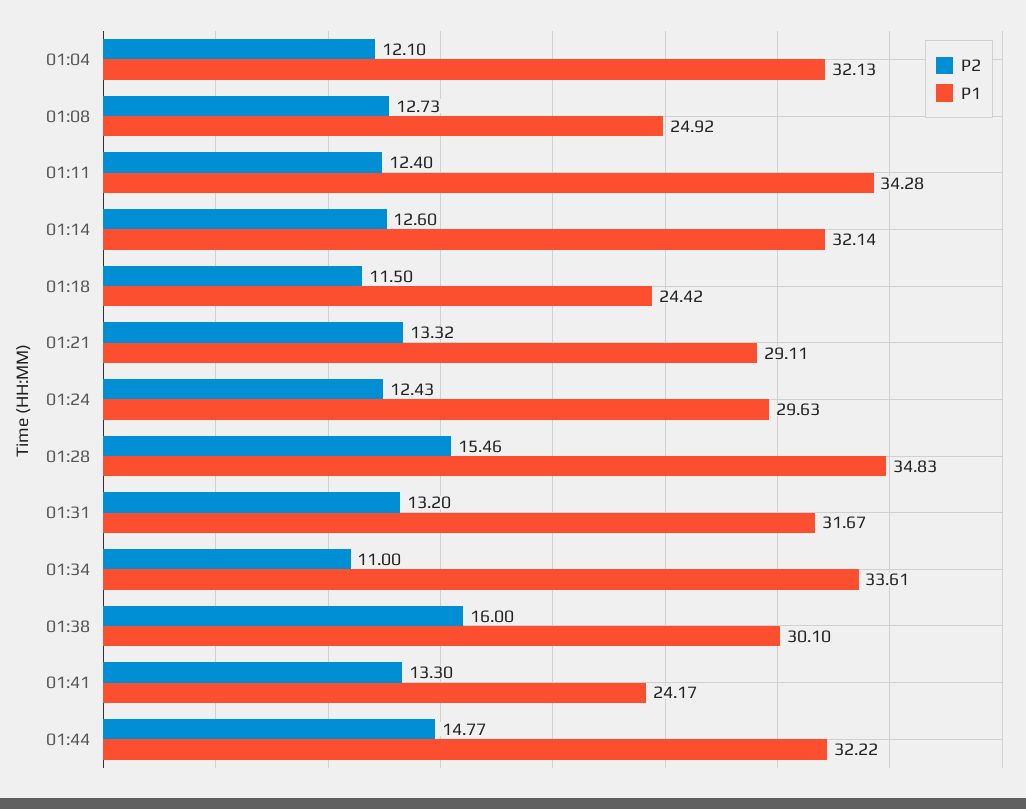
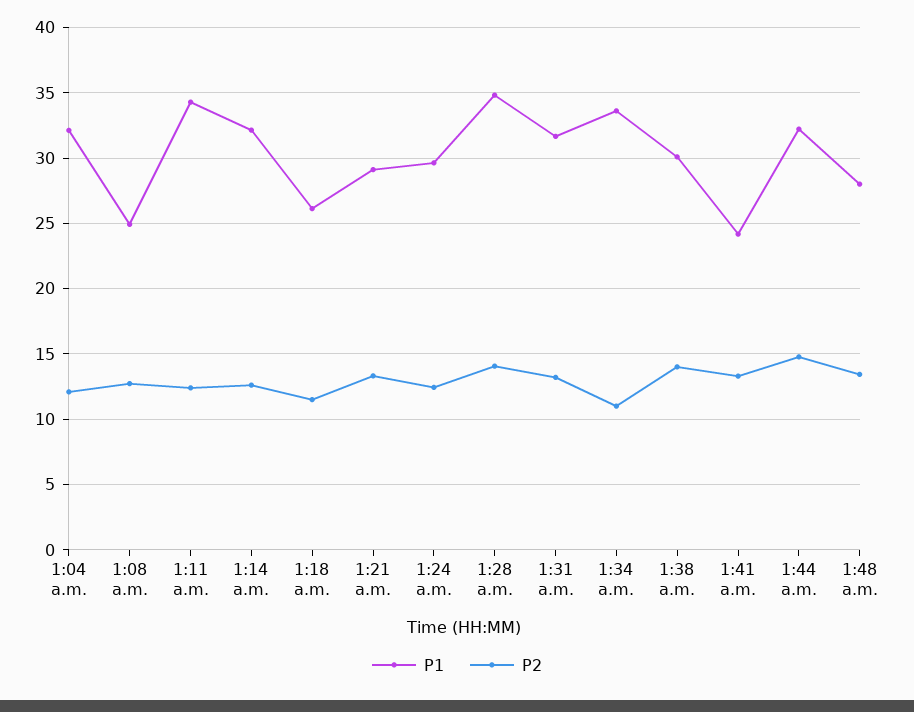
P1, 01:18: 24.42 -> 26
P2, 01:28: 15.46 -> 14
P2, 01:38: 16 -> 14
P1, 1:48 a.m.: none -> 28
P2, 1:48 a.m.: none -> 13.5

